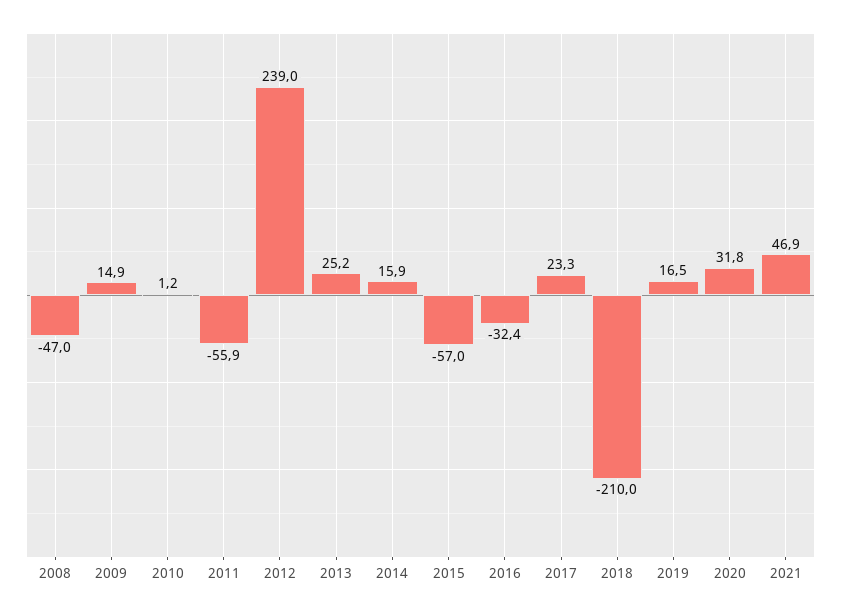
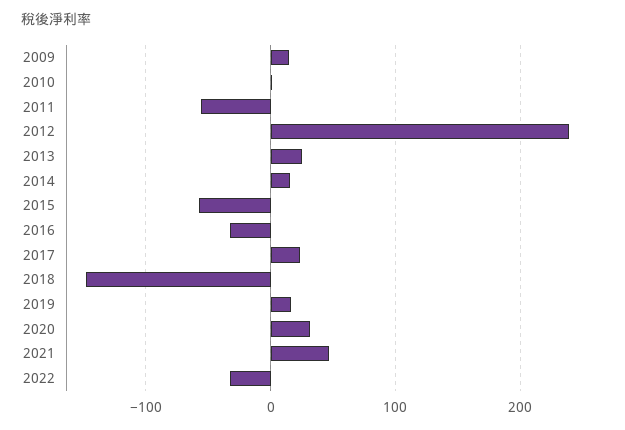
2008: -47 -> none
2018: -210 -> -150
2022: none -> -30

